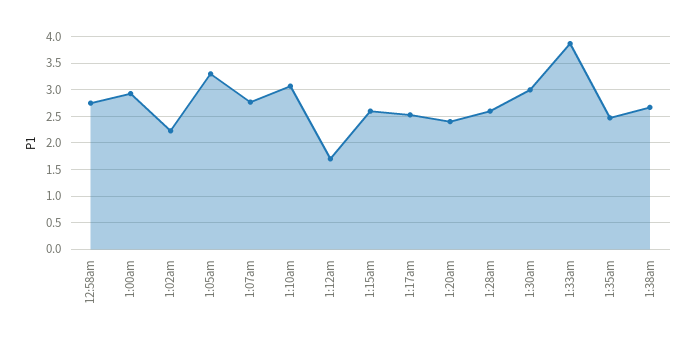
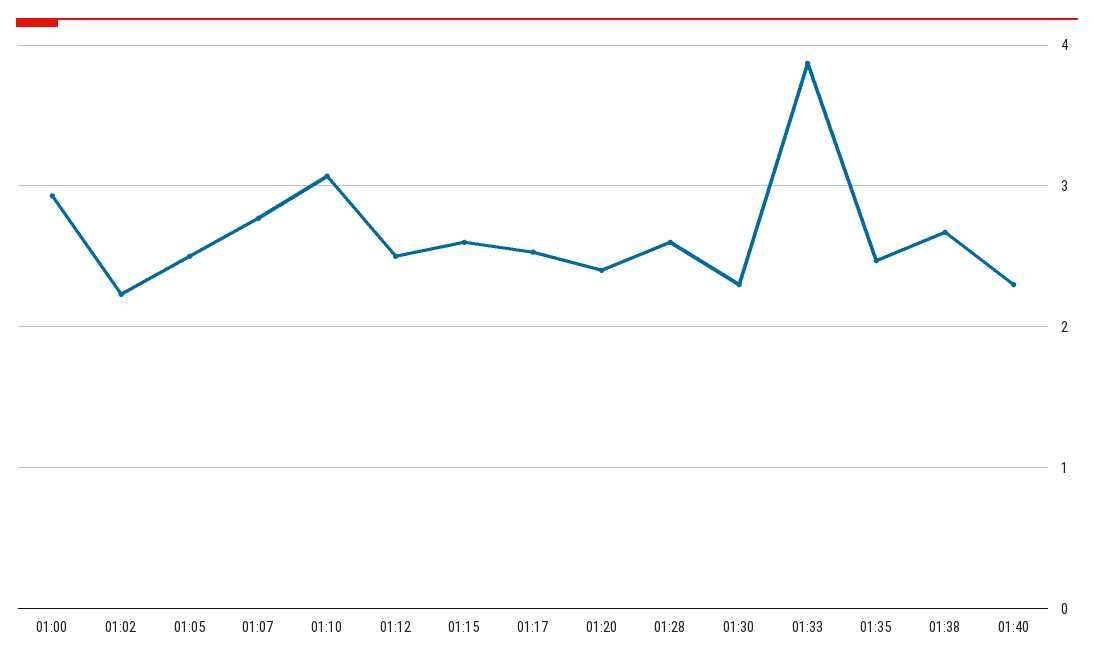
12:58am: 2.75 -> none
1:05am: 3.25 -> 2.5
1:12am: 1.75 -> 2.5
1:30am: 3 -> 2.3
01:40: none -> 2.3

